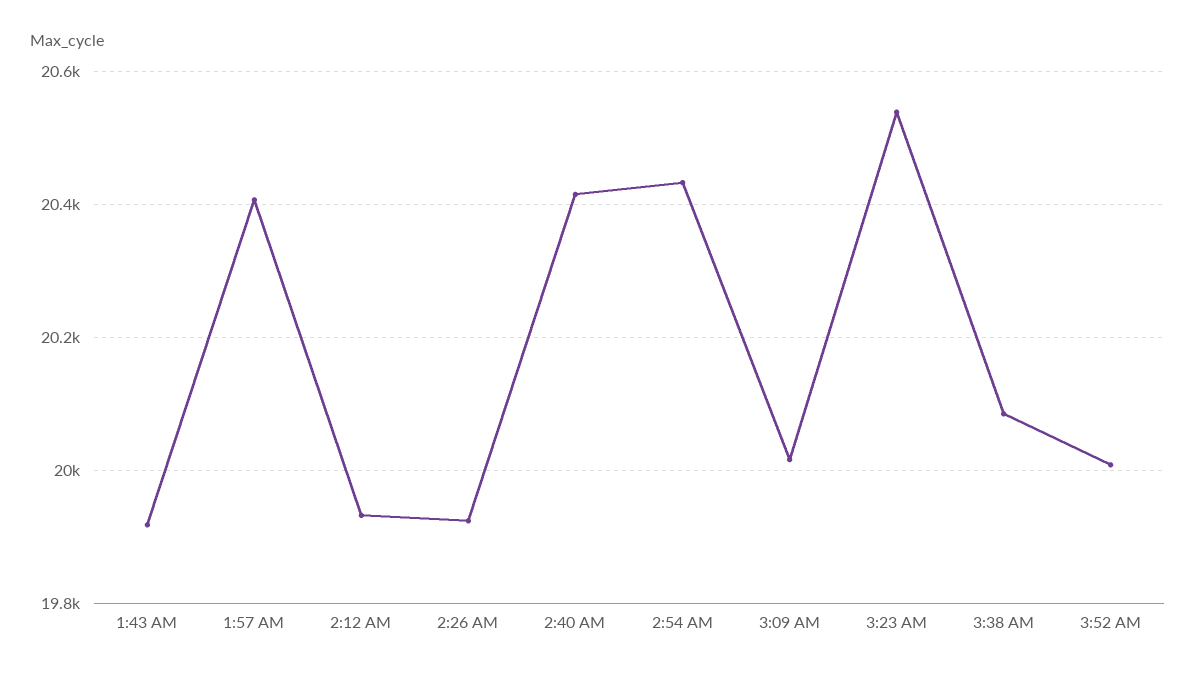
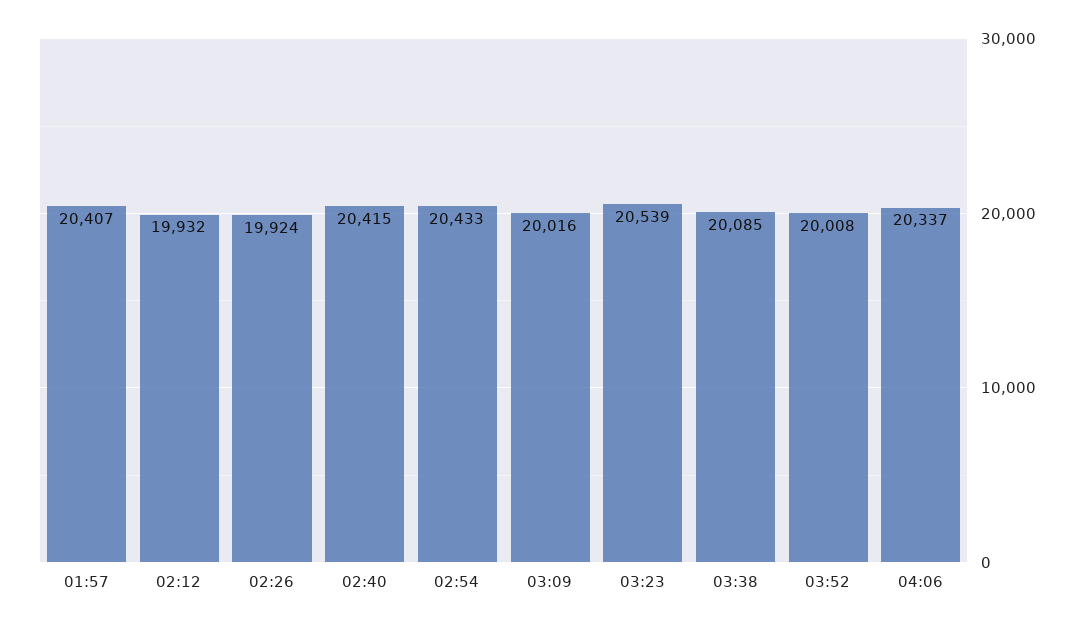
1:43 AM: 19920 -> none
04:06: none -> 20337

